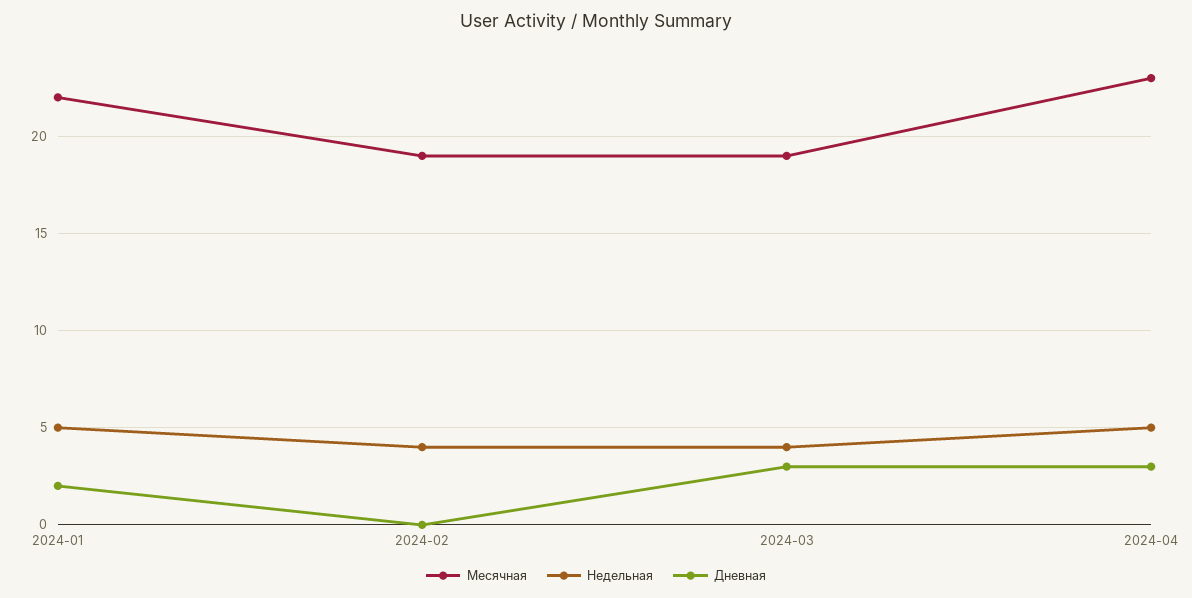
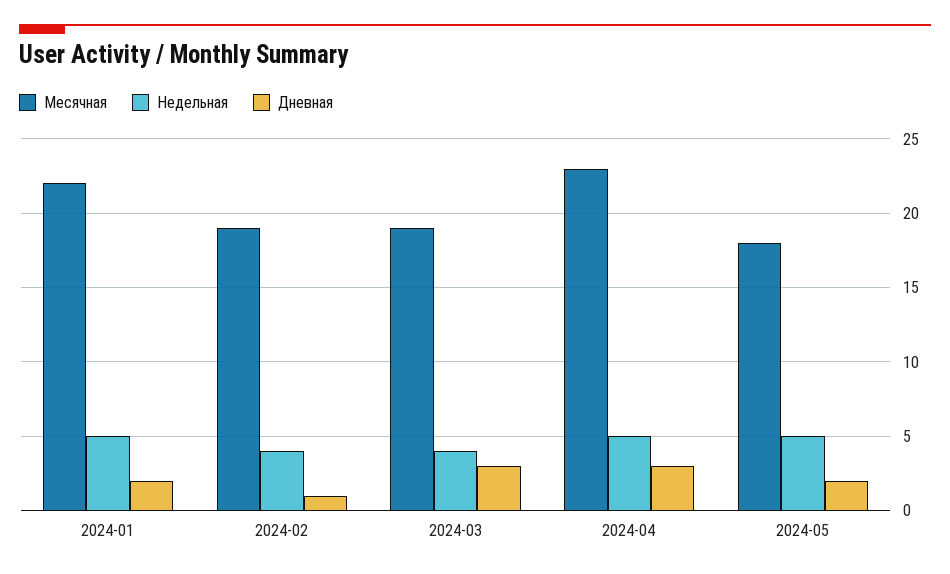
Дневная, 2024-02: 0 -> 1
Месячная, 2024-05: none -> 18
Недельная, 2024-05: none -> 5
Дневная, 2024-05: none -> 2

